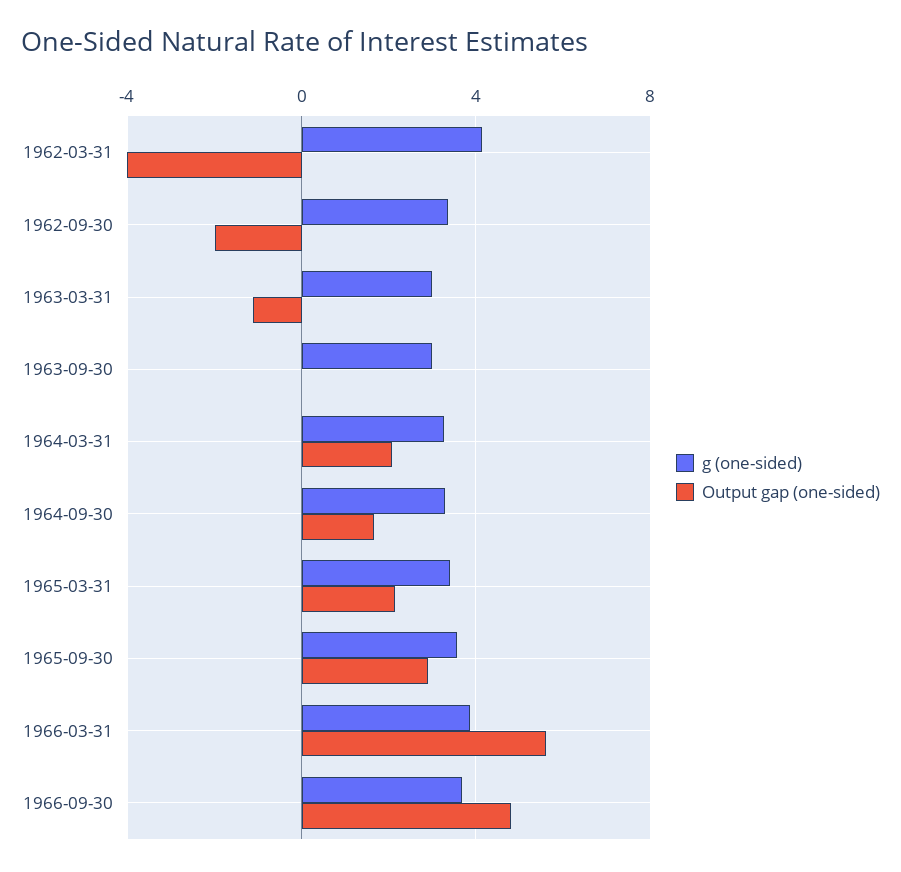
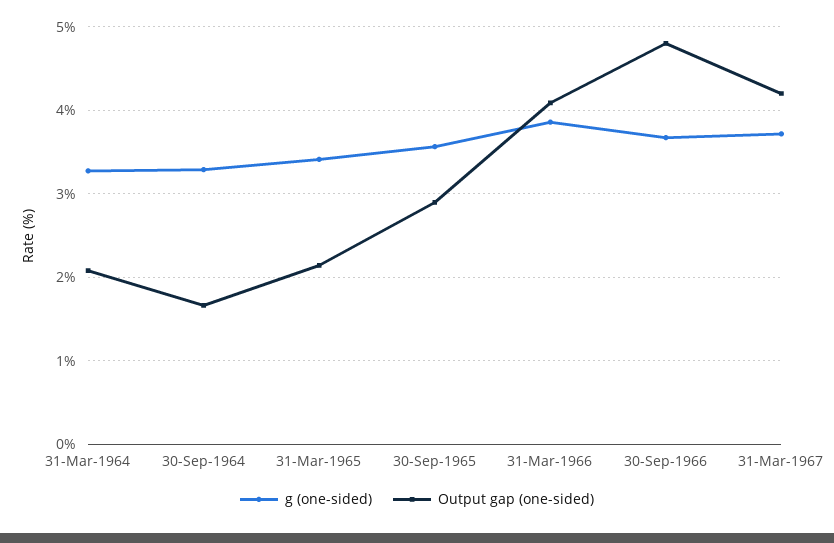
g (one-sided), 1962-03-31: 4 -> none
Output gap (one-sided), 1962-03-31: -4 -> none
g (one-sided), 1962-09-30: 3.5 -> none
Output gap (one-sided), 1962-09-30: -2 -> none
g (one-sided), 1963-03-31: 3 -> none
Output gap (one-sided), 1963-03-31: -1 -> none
g (one-sided), 1963-09-30: 3 -> none
Output gap (one-sided), 1963-09-30: 0 -> none
Output gap (one-sided), 1966-03-31: 5.5 -> 4.1
g (one-sided), 31-Mar-1967: none -> 3.7
Output gap (one-sided), 31-Mar-1967: none -> 4.2

